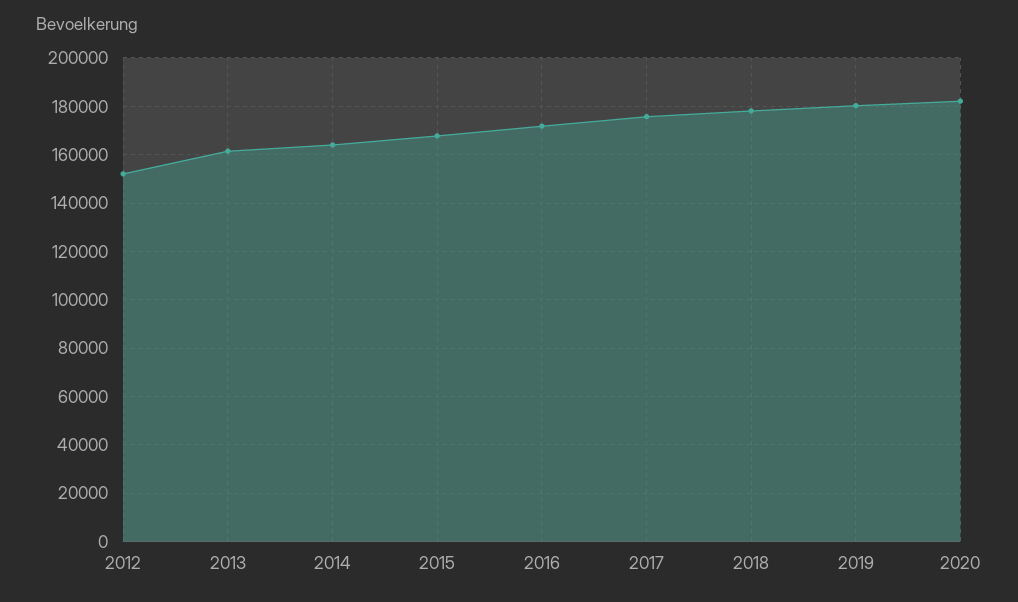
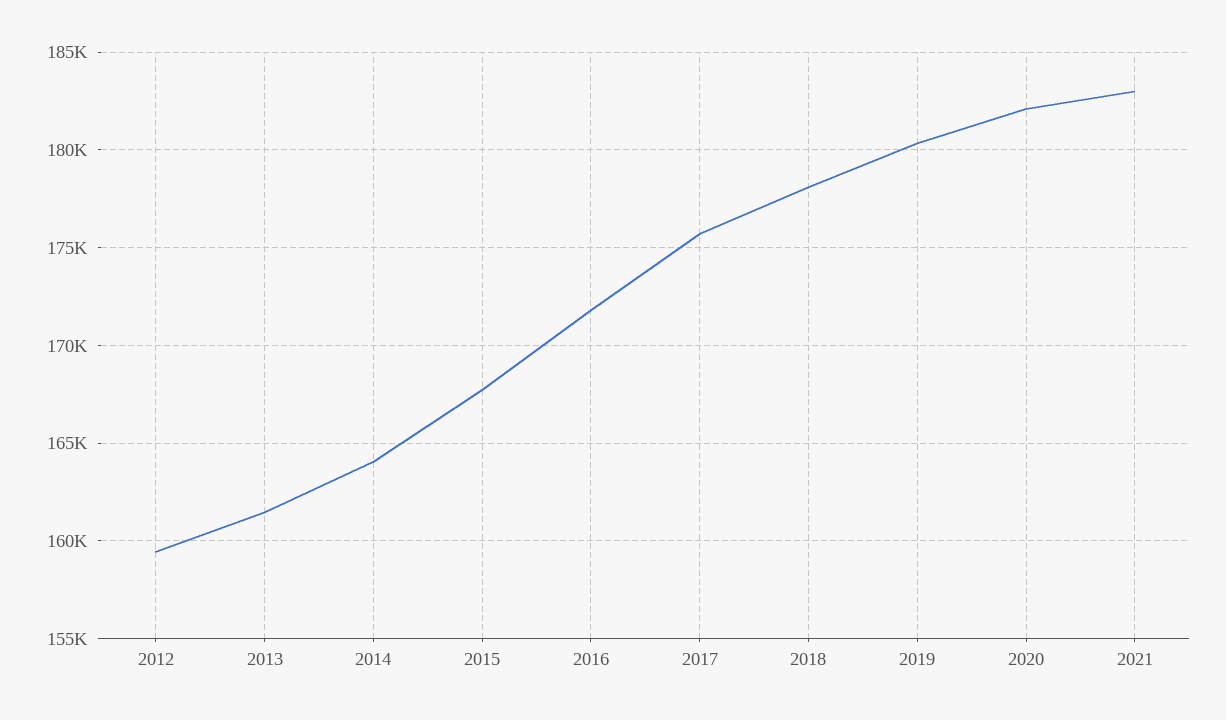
2012: 152500 -> 159500
2021: none -> 183000

